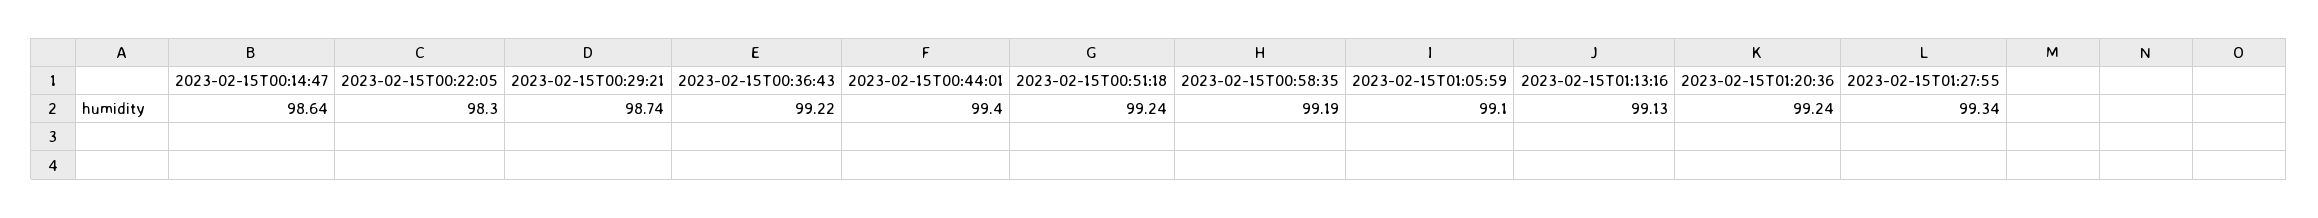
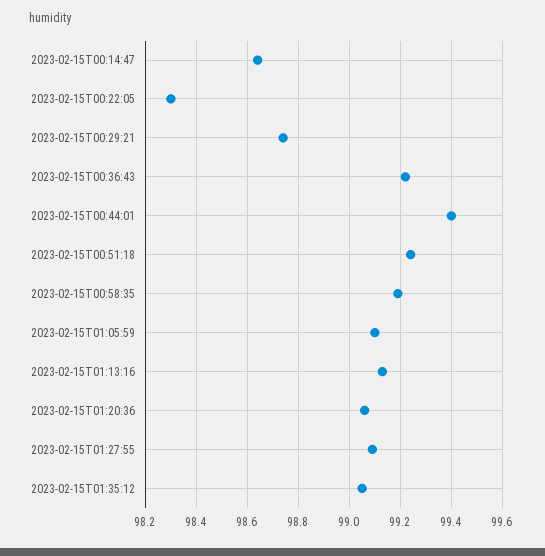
2023-02-15T01:20:36: 99.24 -> 99.05
2023-02-15T01:27:55: 99.34 -> 99.1
2023-02-15T01:35:12: none -> 99.05

